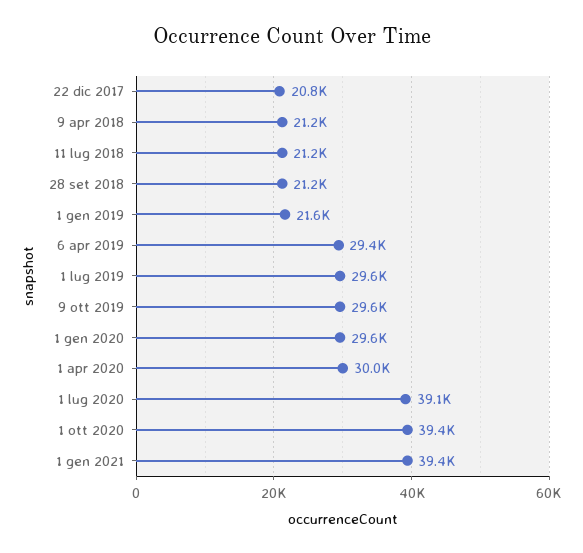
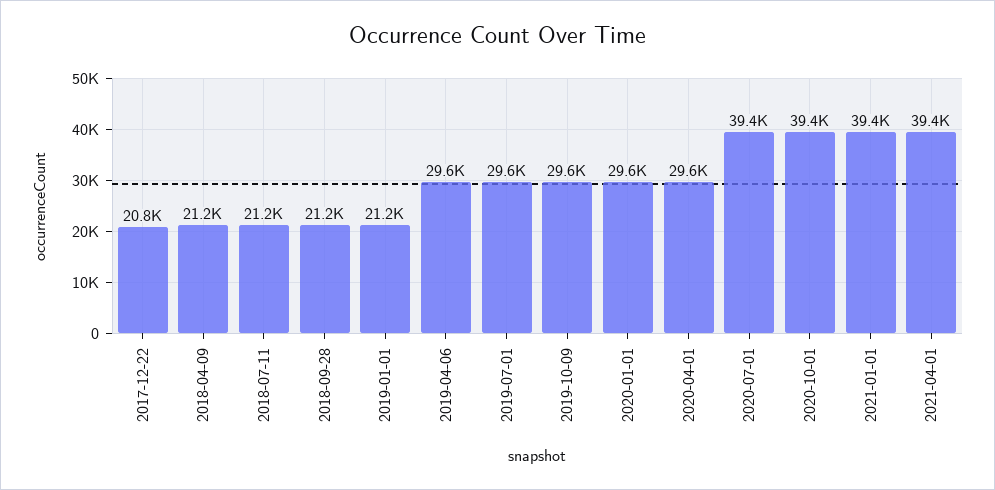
1 gen 2019: 21600 -> 21200
6 apr 2019: 29400 -> 29600
1 apr 2020: 30000 -> 29600
1 lug 2020: 39100 -> 39400
2021-04-01: none -> 39400

